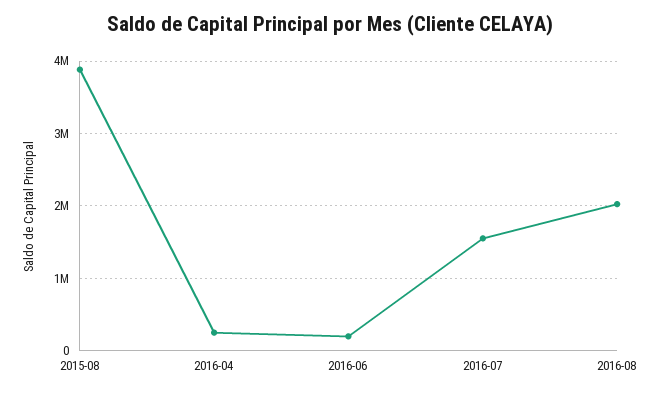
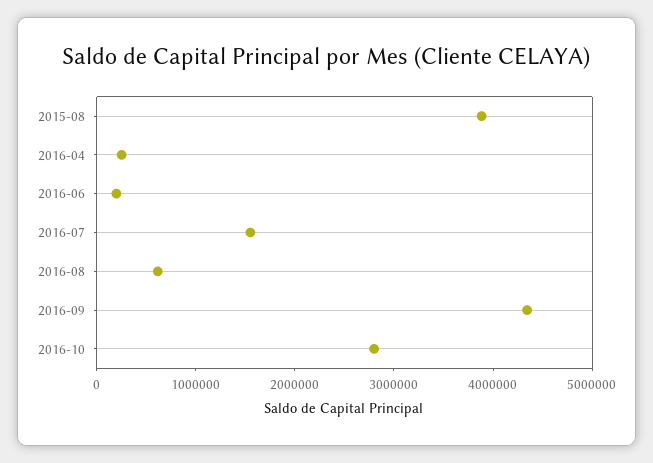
2016-08: 2000000 -> 600000
2016-09: none -> 4400000
2016-10: none -> 2800000

